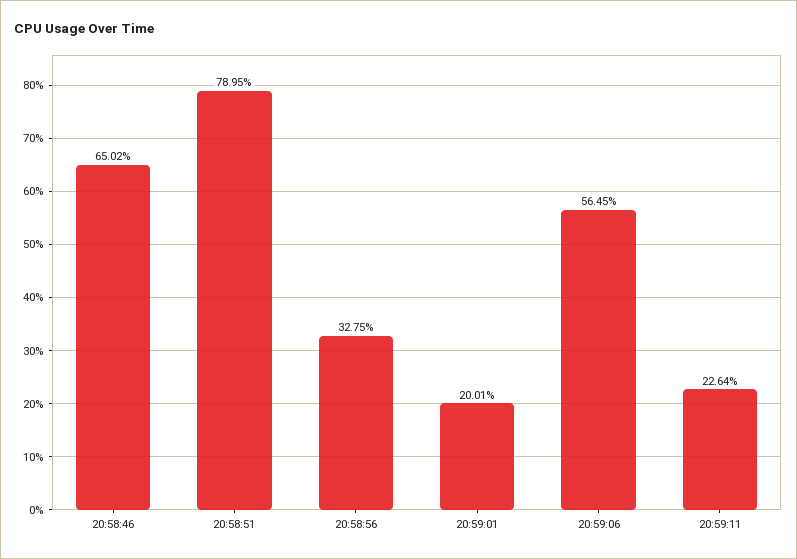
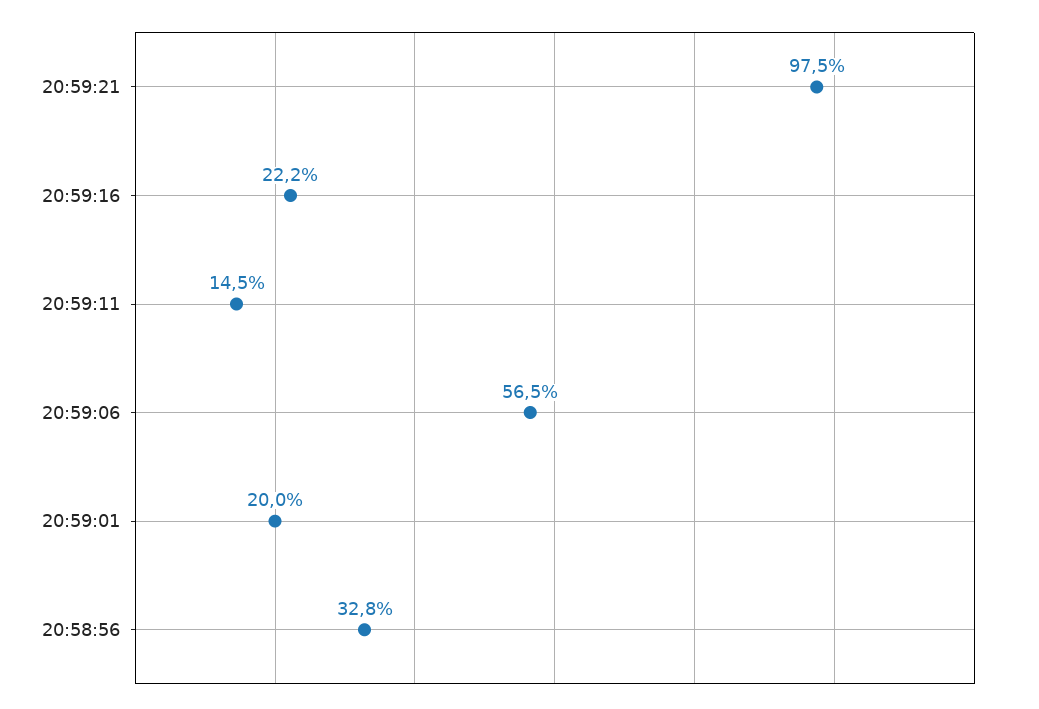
20:58:46: 65.02 -> none
20:58:51: 78.95 -> none
20:59:11: 22.64 -> 14.5
20:59:21: none -> 97.5
20:59:16: none -> 22.2

